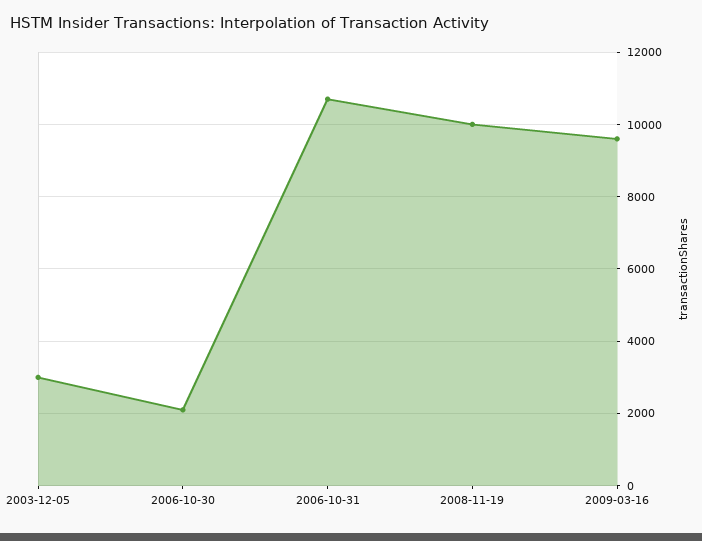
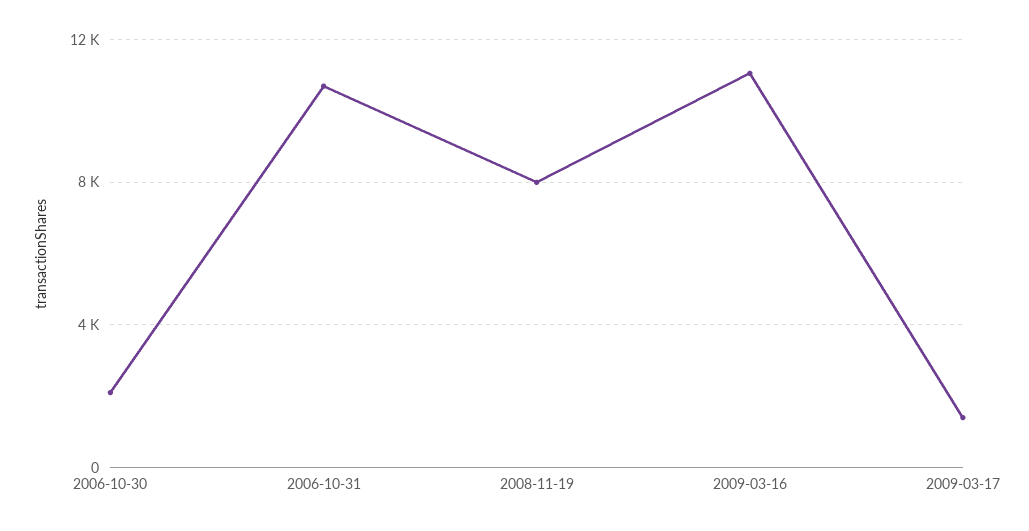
2003-12-05: 3000 -> none
2008-11-19: 10000 -> 8000
2009-03-16: 9600 -> 11000
2009-03-17: none -> 1500

